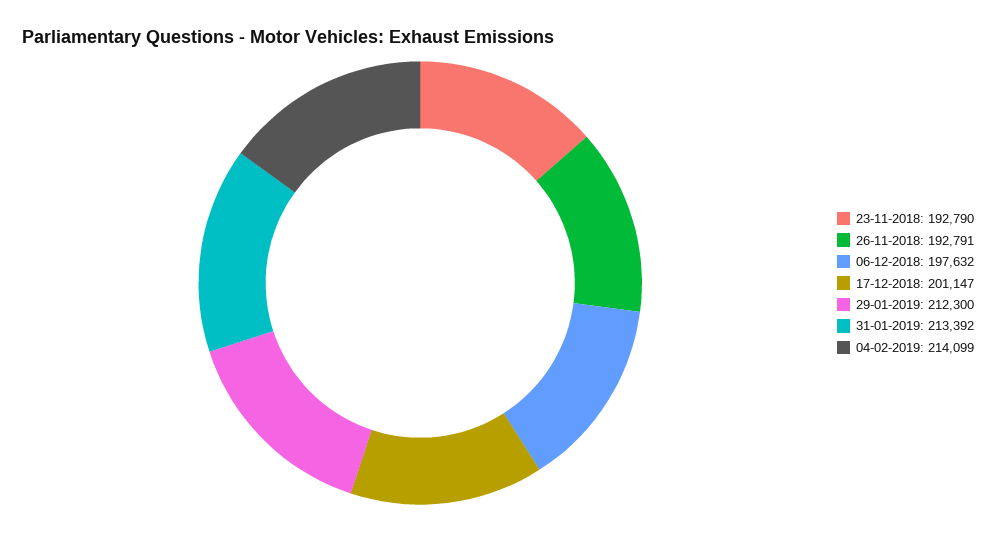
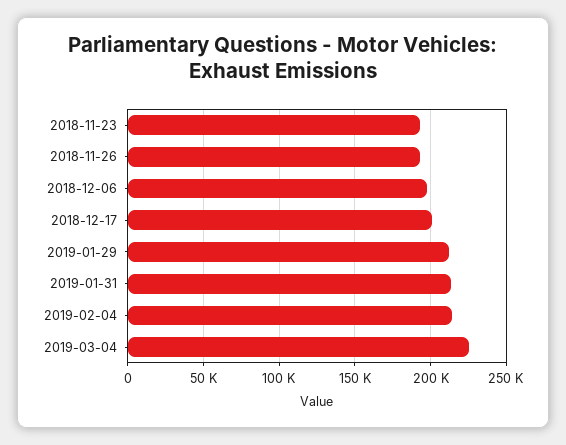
2019-03-04: none -> 225000

